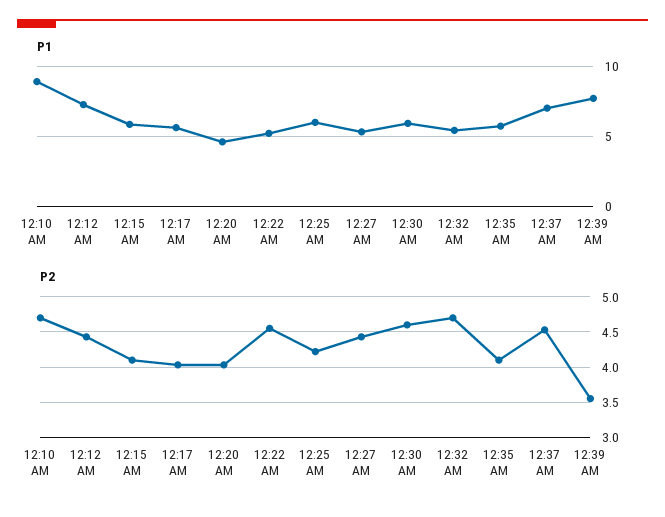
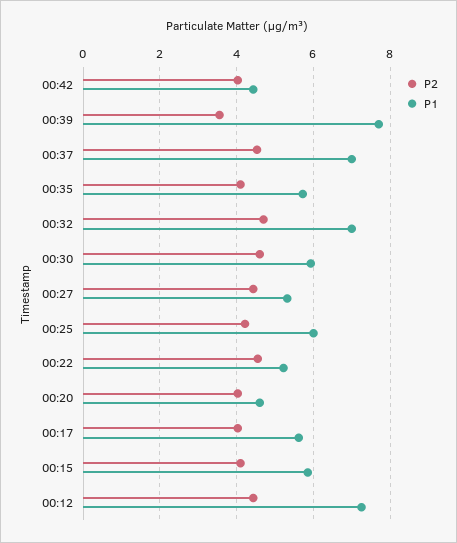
P1, 12:10 AM: 9 -> none
P1, 12:32 AM: 5.5 -> 7
P2, 12:10 AM: 4.7 -> none
P2, 00:42: none -> 4
P1, 00:42: none -> 4.4

